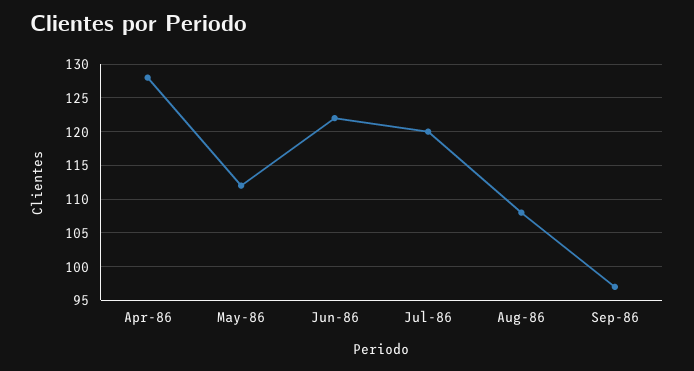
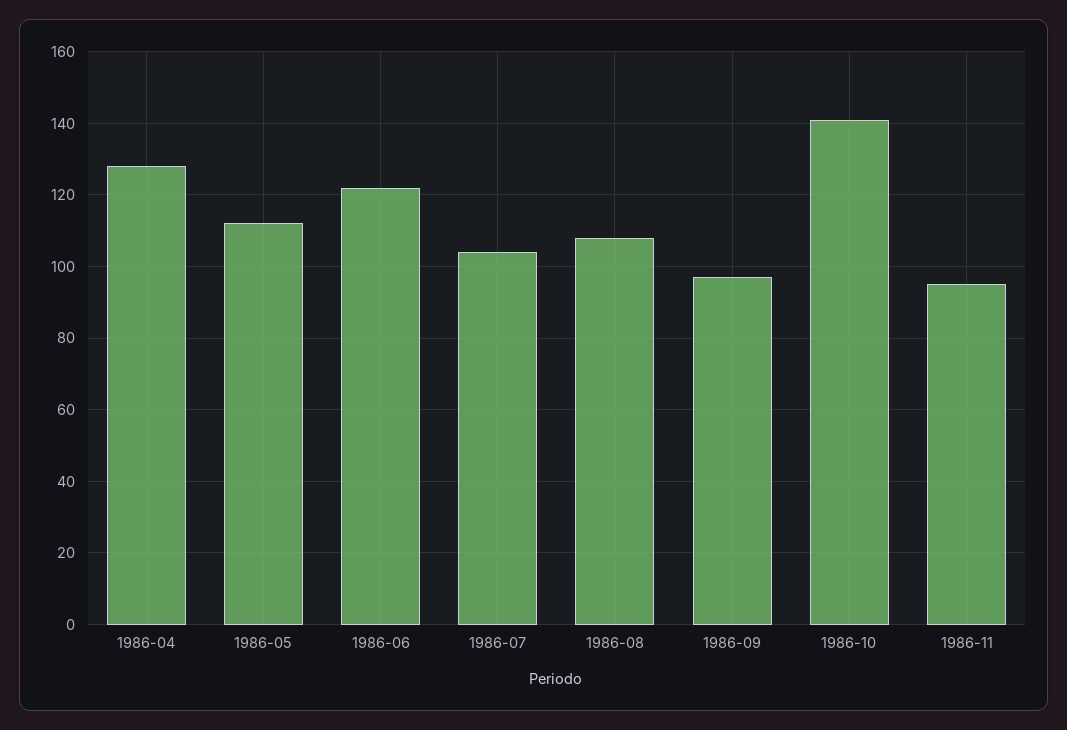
Jul-86: 120 -> 105
1986-10: none -> 140
1986-11: none -> 95

